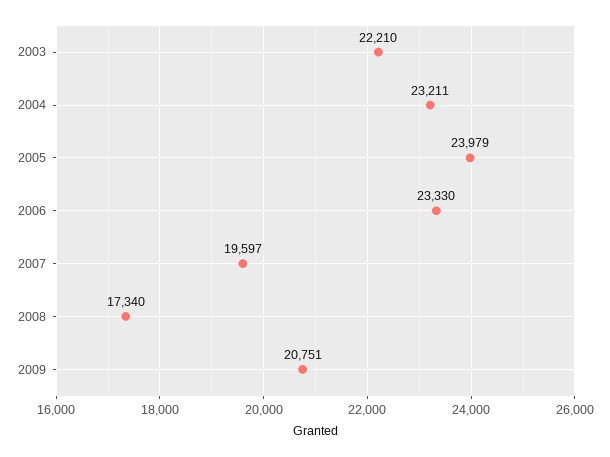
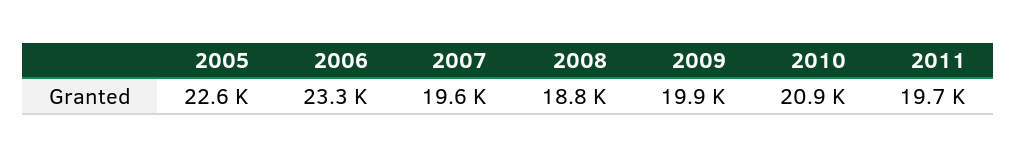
2003: 22210 -> none
2004: 23211 -> none
2005: 23979 -> 22600
2008: 17340 -> 18800
2009: 20751 -> 19900
2010: none -> 20900
2011: none -> 19700

